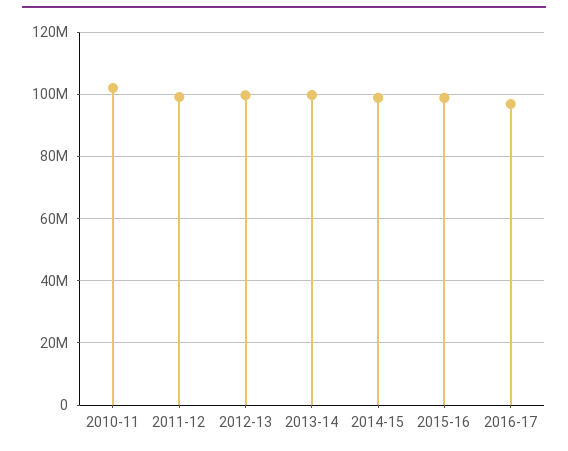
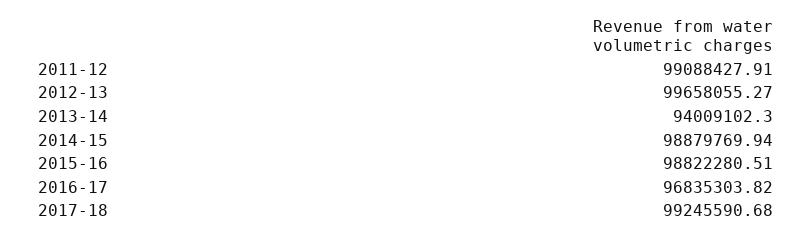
2010-11: 102000000 -> none
2013-14: 100000000 -> 94009102.3
2017-18: none -> 99245590.68

